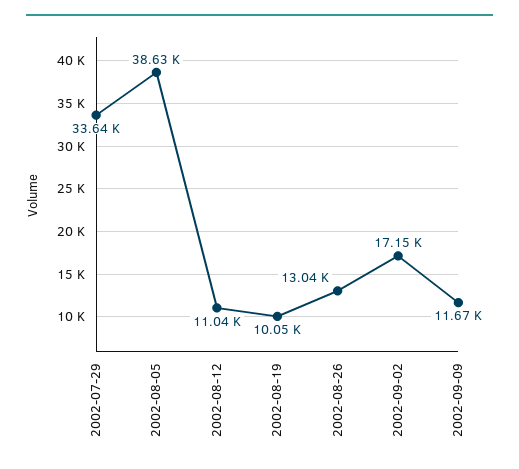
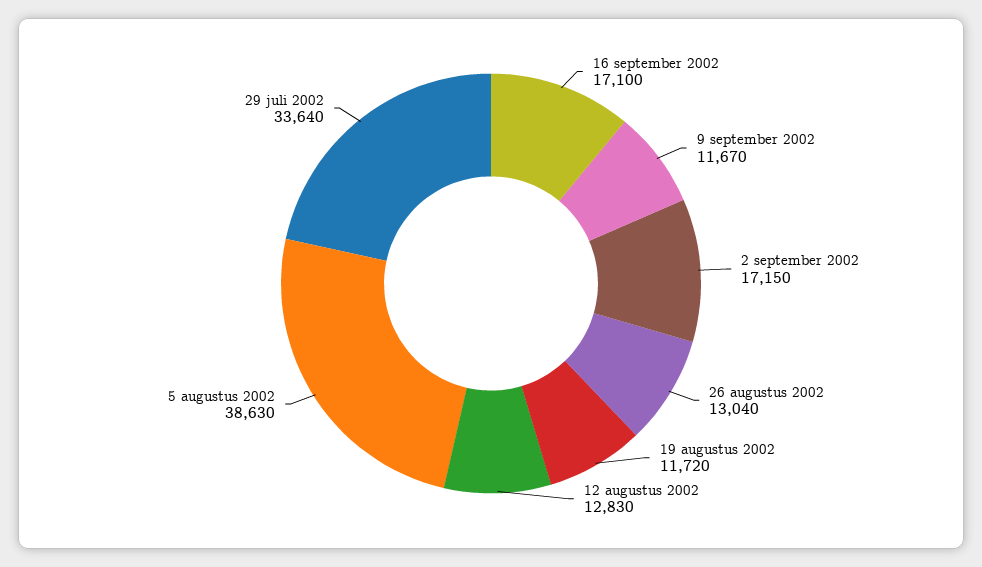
2002-08-12: 11040 -> 12830
2002-08-19: 10050 -> 11720
16 september 2002: none -> 17100

